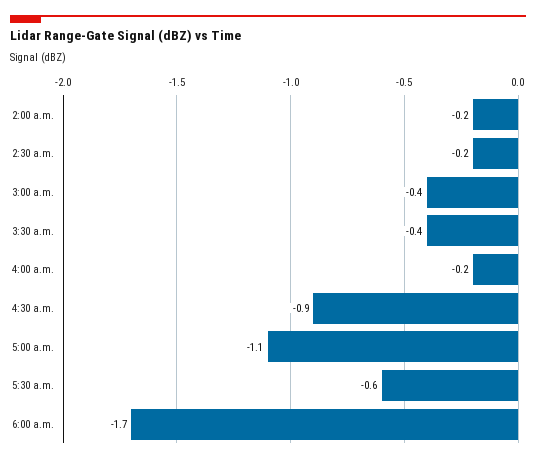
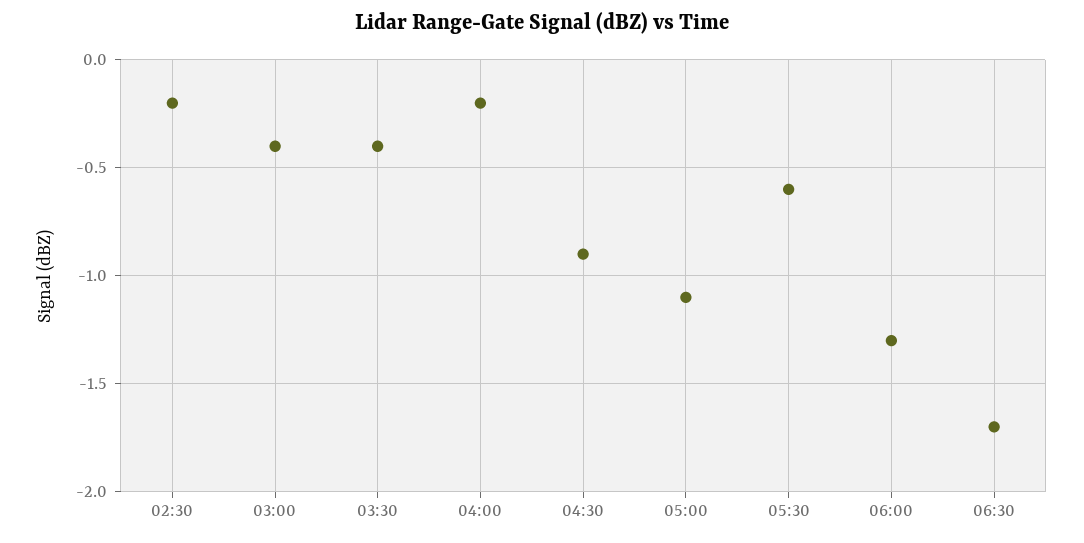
2:00 a.m.: -0.2 -> none
6:00 a.m.: -1.7 -> -1.3
06:30: none -> -1.7

